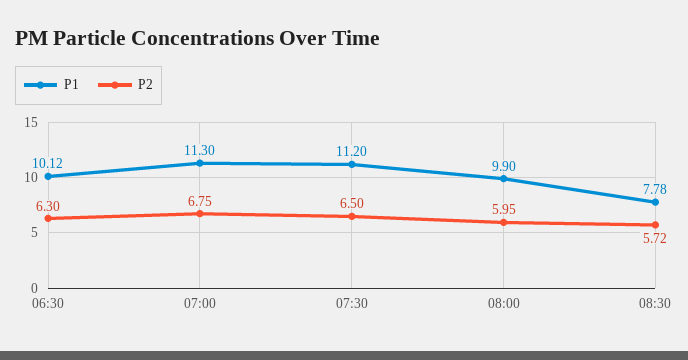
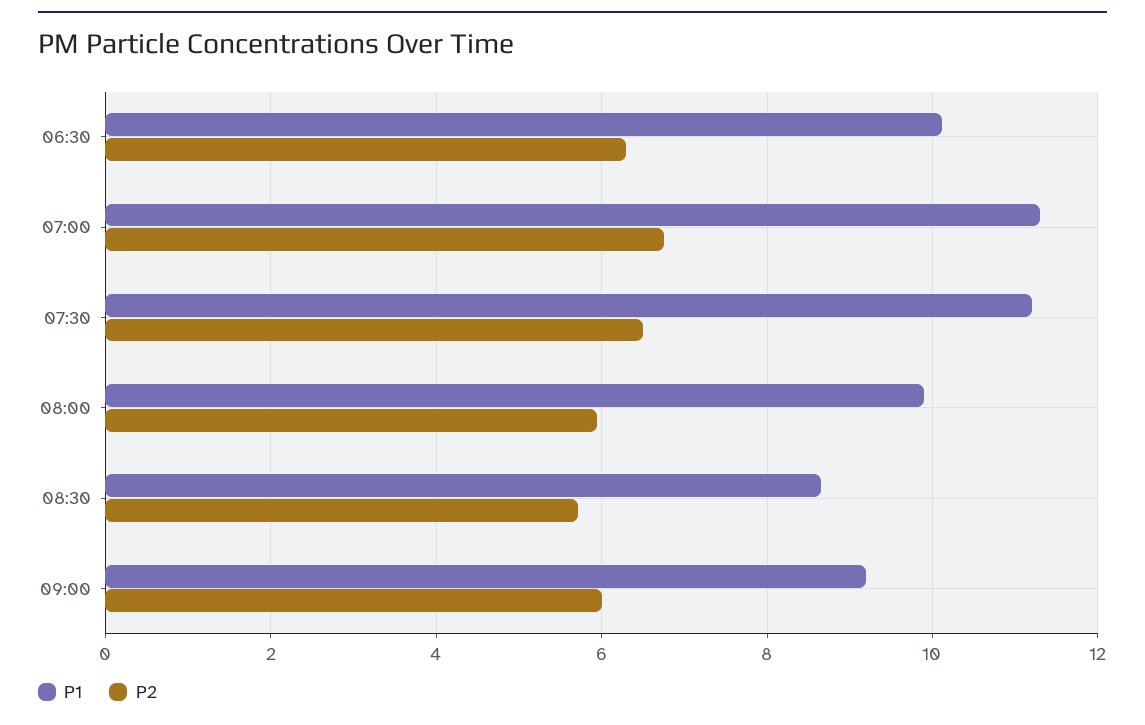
P1, 08:30: 7.78 -> 8.6
P1, 09:00: none -> 9.2
P2, 09:00: none -> 6

